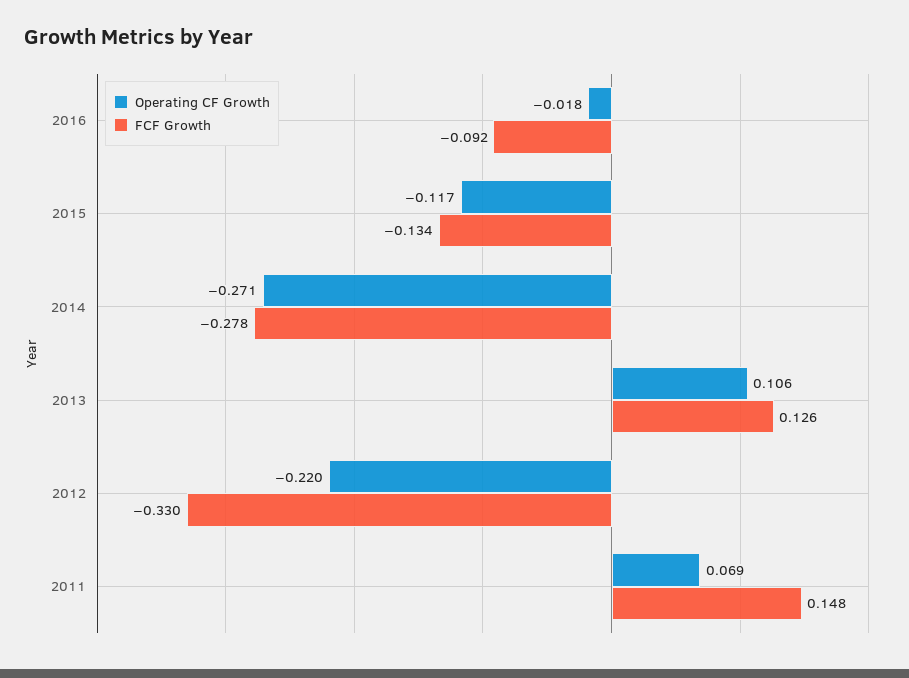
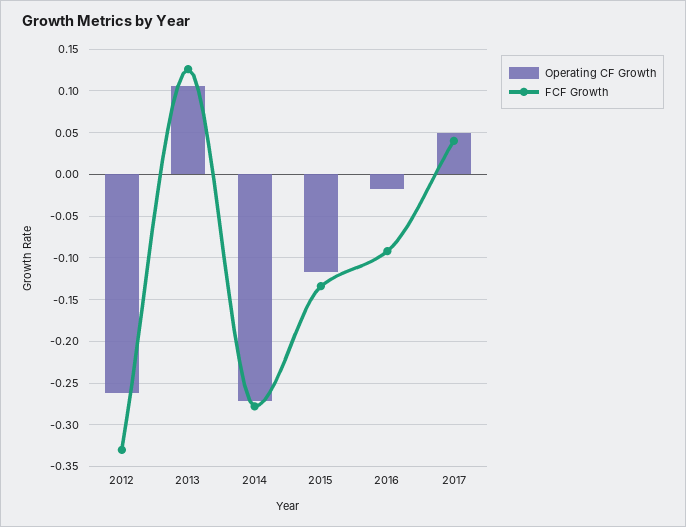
Operating CF Growth, 2012: -0.22 -> -0.26
Operating CF Growth, 2011: 0.069 -> none
FCF Growth, 2011: 0.148 -> none
Operating CF Growth, 2017: none -> 0.05
FCF Growth, 2017: none -> 0.04

